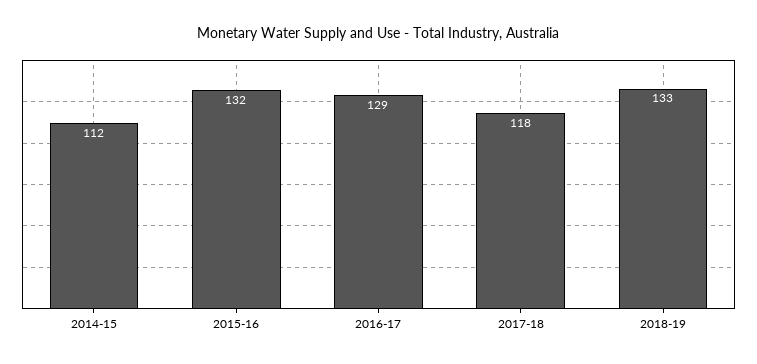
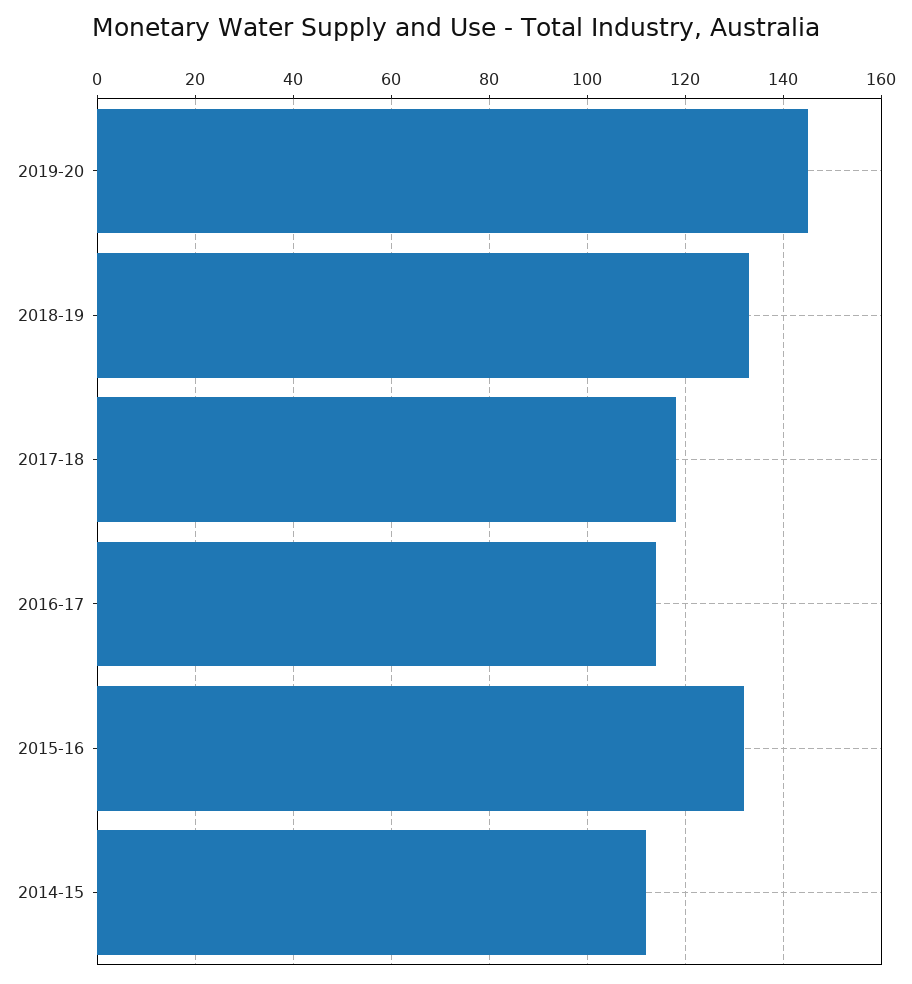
2016-17: 129 -> 115
2019-20: none -> 145

